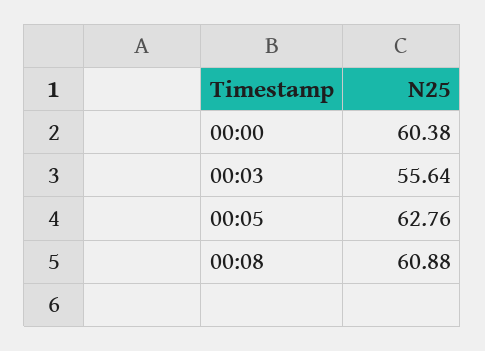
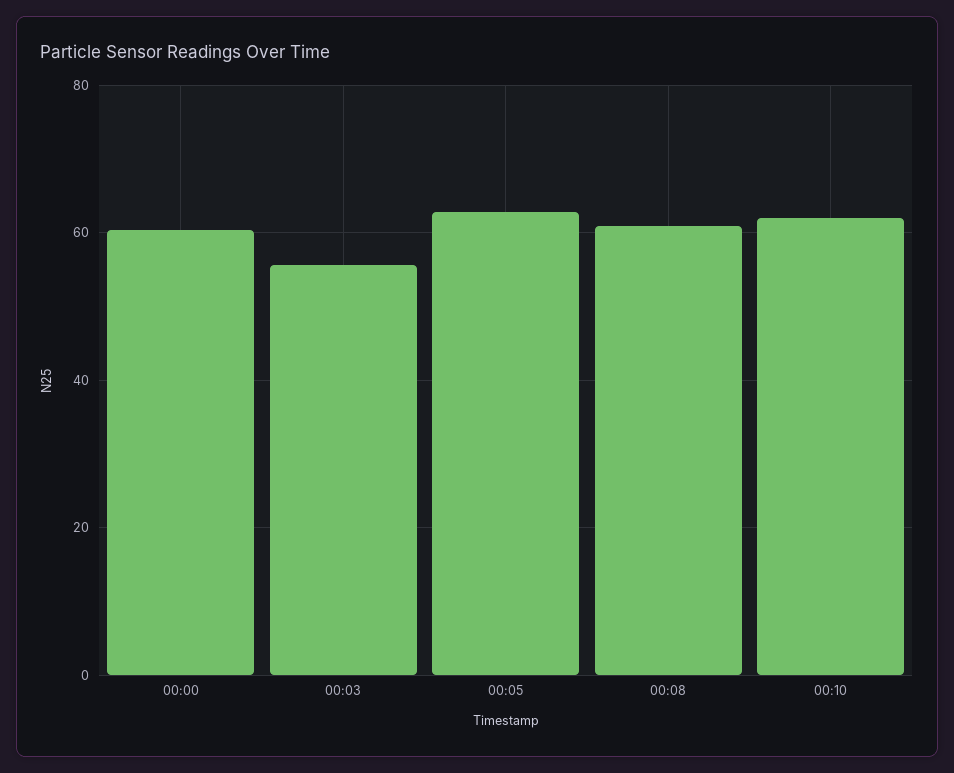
00:10: none -> 62

